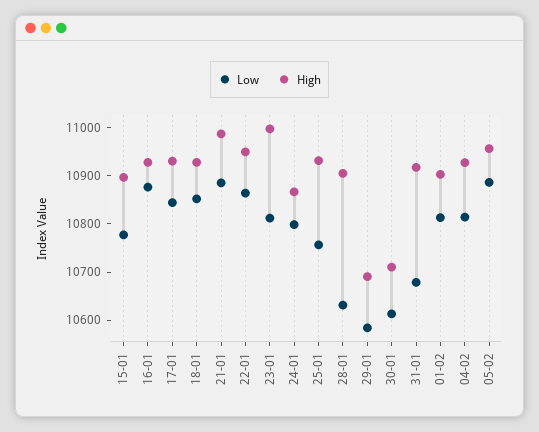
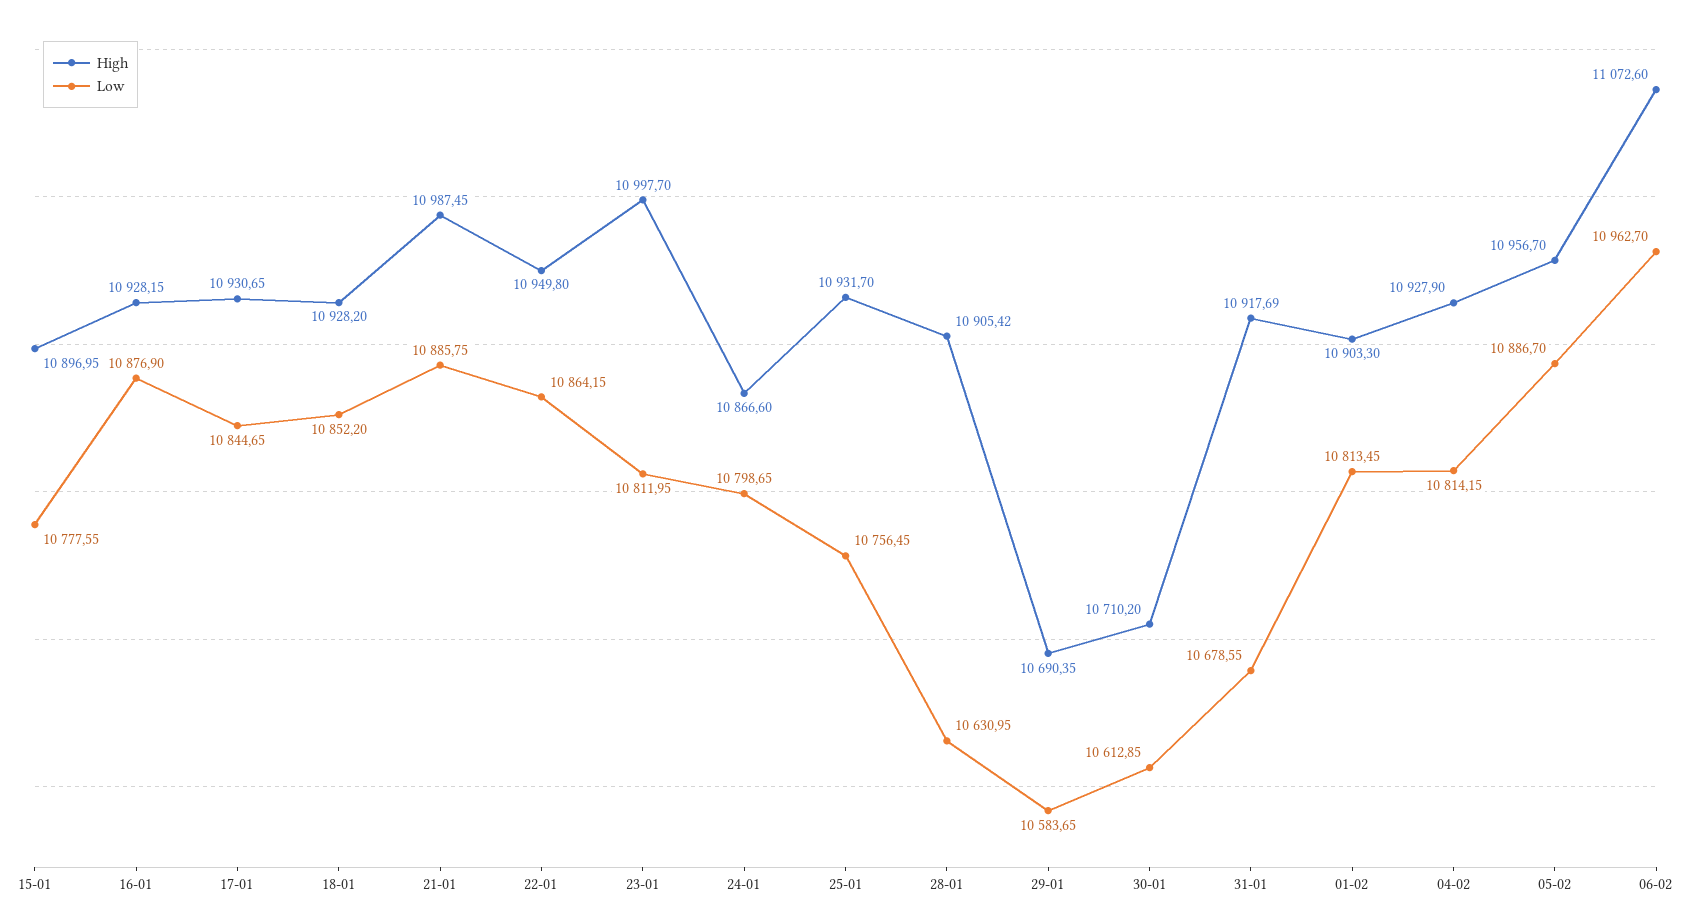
High, 06-02: none -> 11072.6
Low, 06-02: none -> 10962.7

